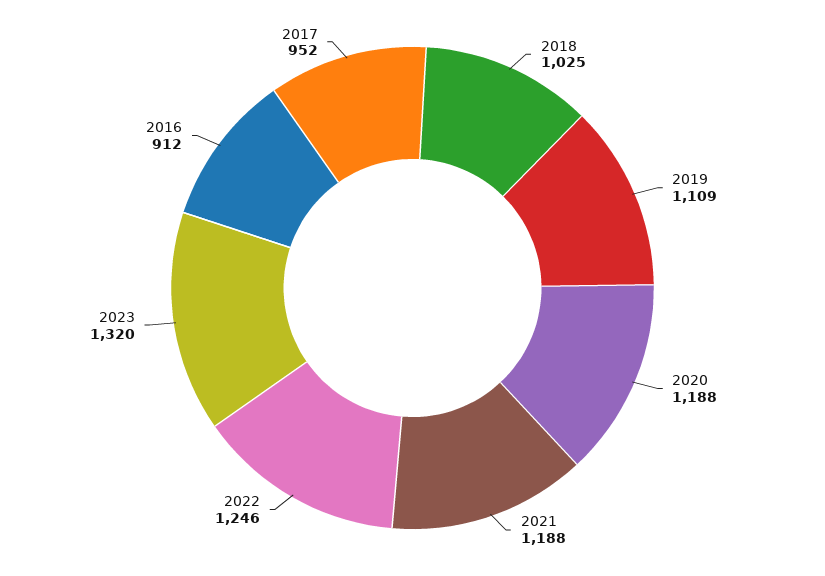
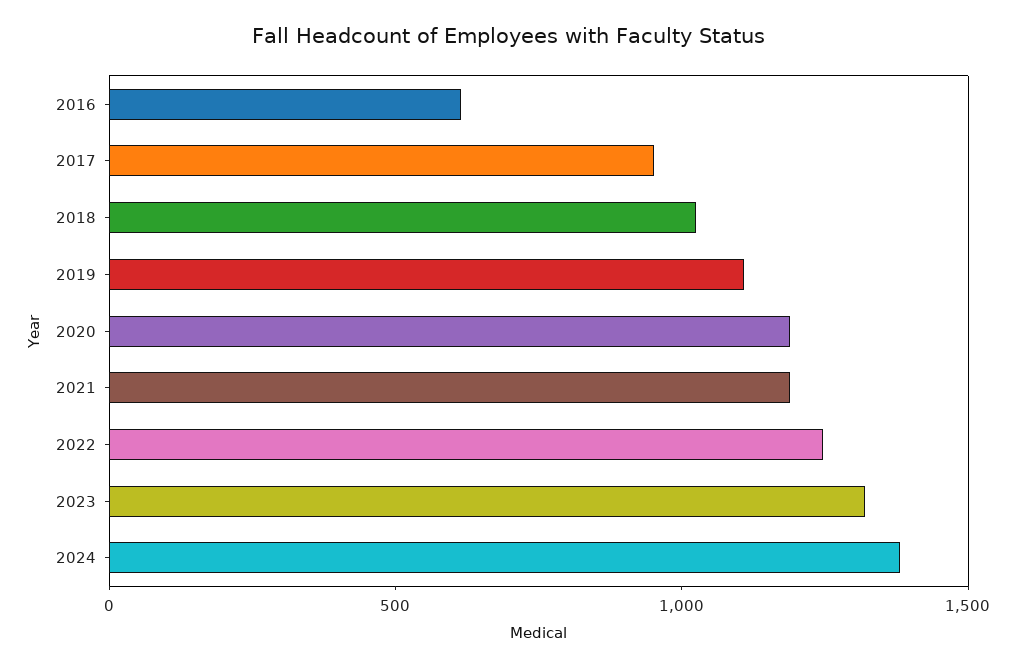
2016: 912 -> 600
2024: none -> 1400

